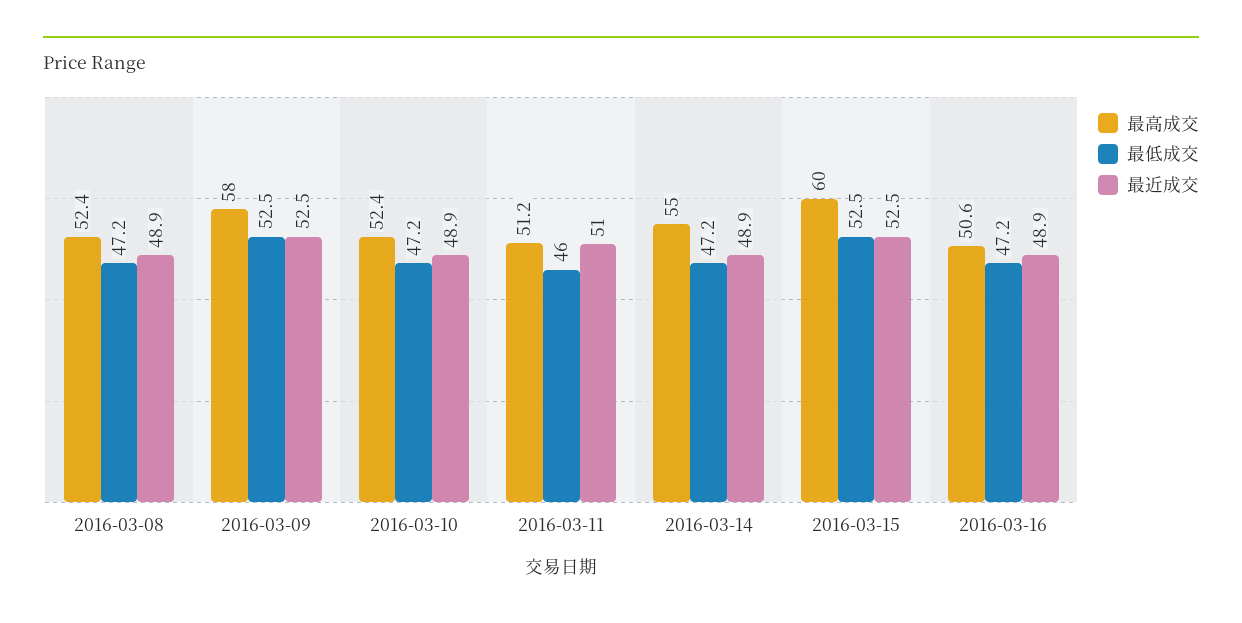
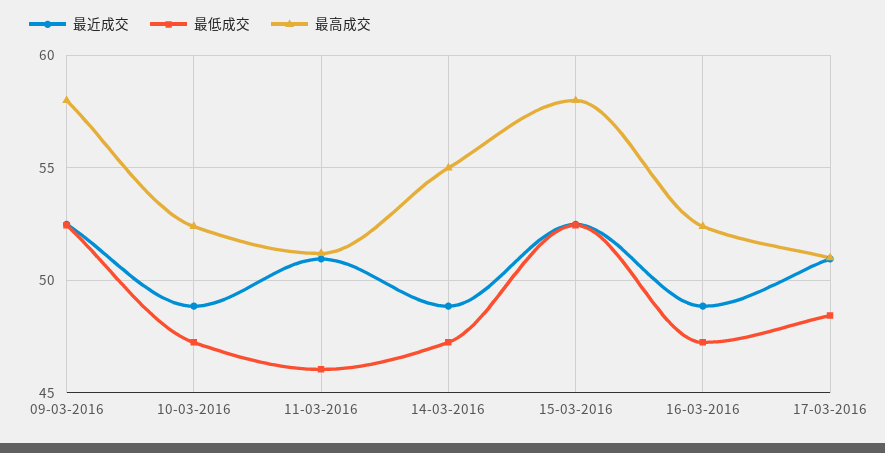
最高成交, 2016-03-08: 52.4 -> none
最低成交, 2016-03-08: 47.2 -> none
最近成交, 2016-03-08: 48.9 -> none
最高成交, 2016-03-15: 60 -> 58
最高成交, 2016-03-16: 50.6 -> 52.5
最近成交, 17-03-2016: none -> 51
最低成交, 17-03-2016: none -> 48.5
最高成交, 17-03-2016: none -> 51

